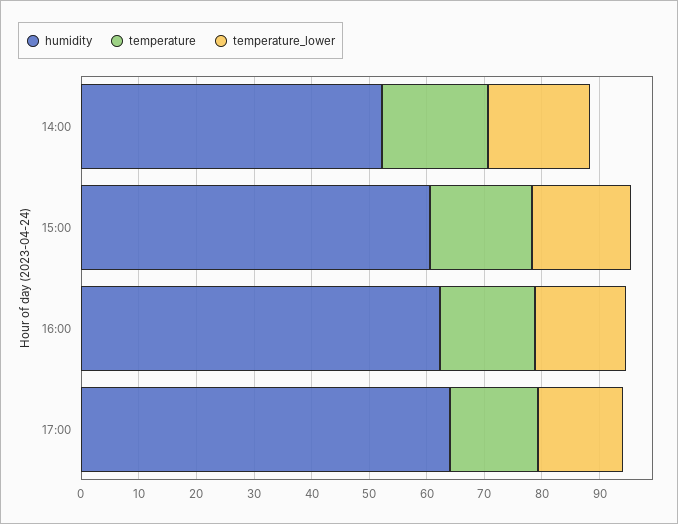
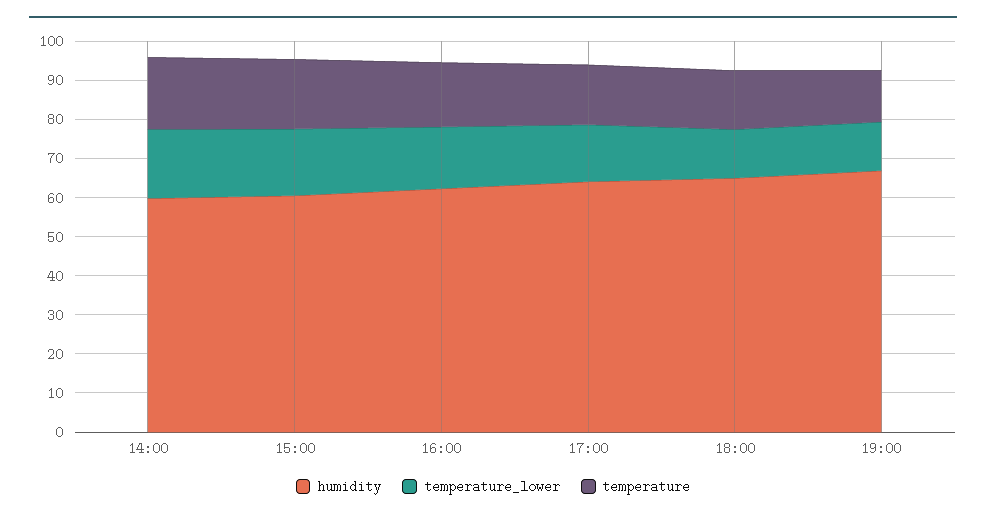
humidity, 14:00: 52 -> 60
humidity, 18:00: none -> 65
temperature_lower, 18:00: none -> 12.5
temperature, 18:00: none -> 15
humidity, 19:00: none -> 67.5
temperature_lower, 19:00: none -> 12.5
temperature, 19:00: none -> 12.5

